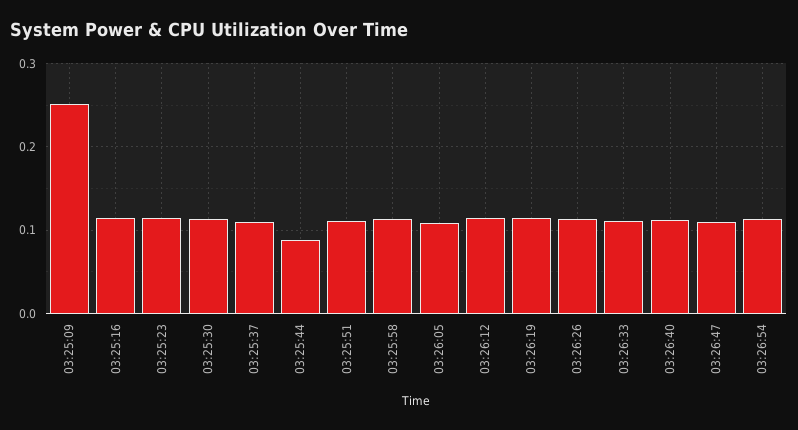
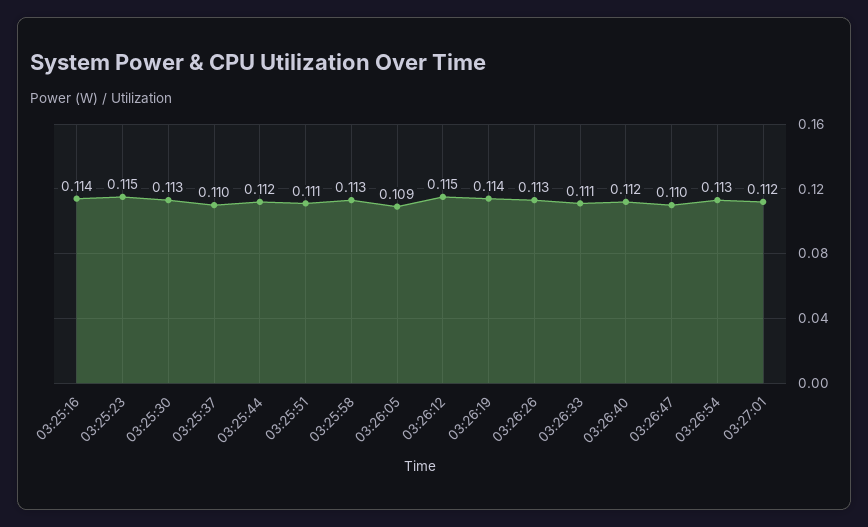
03:25:09: 0.25 -> none
03:25:44: 0.09 -> 0.112
03:27:01: none -> 0.112

